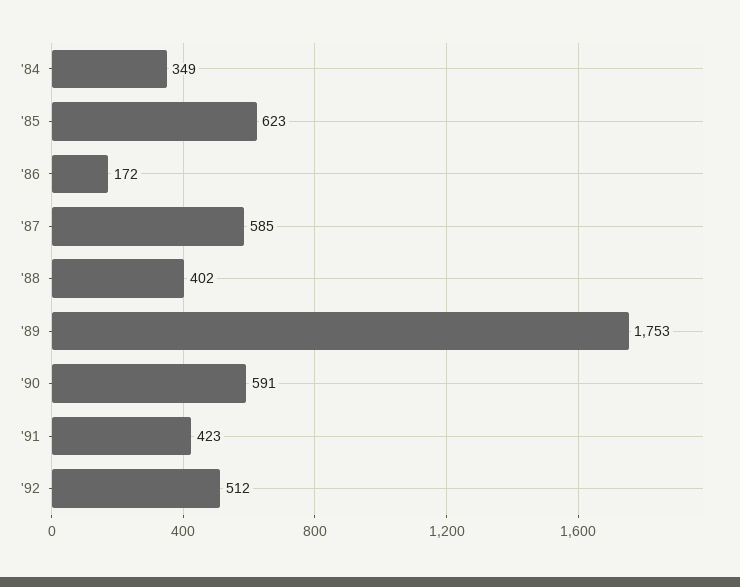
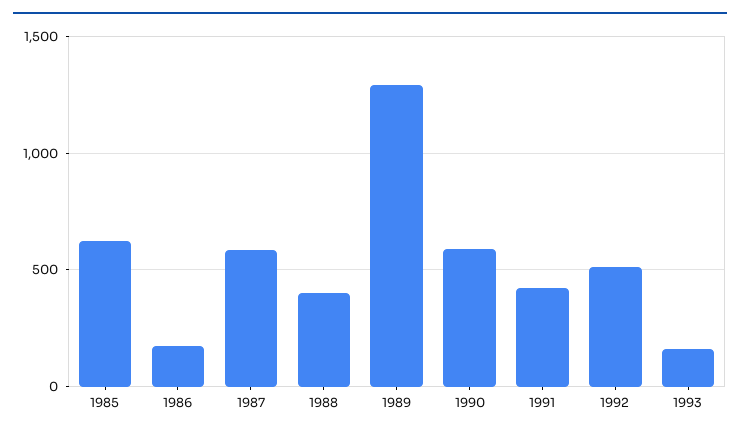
'84: 349 -> none
'89: 1753 -> 1300
1993: none -> 150

